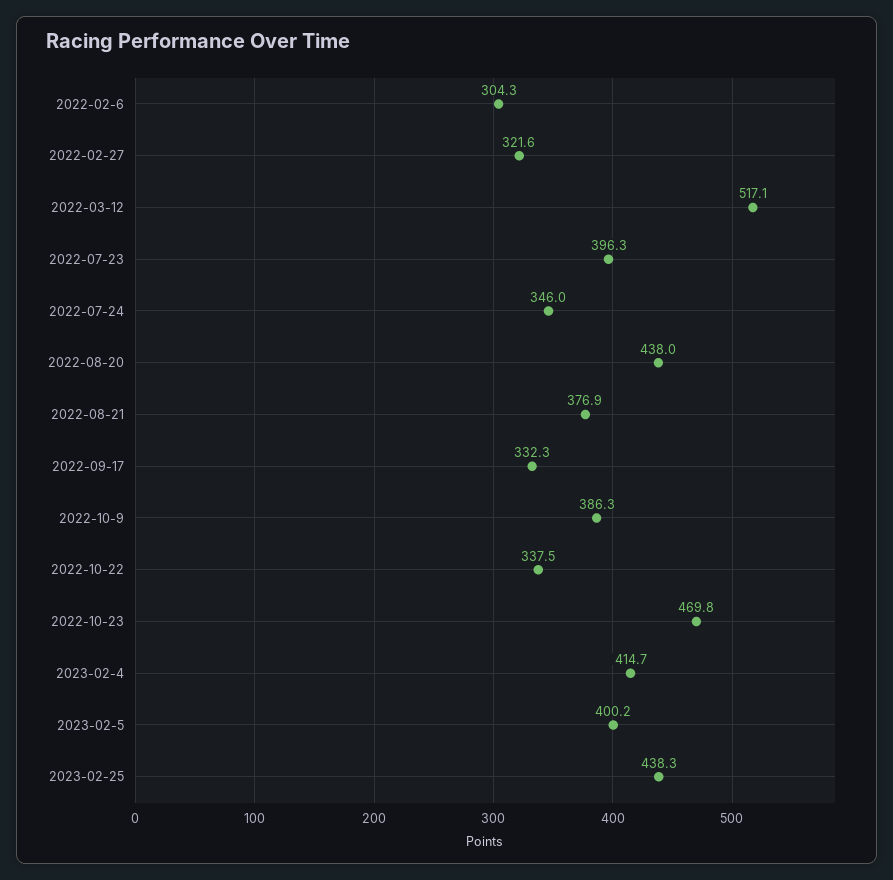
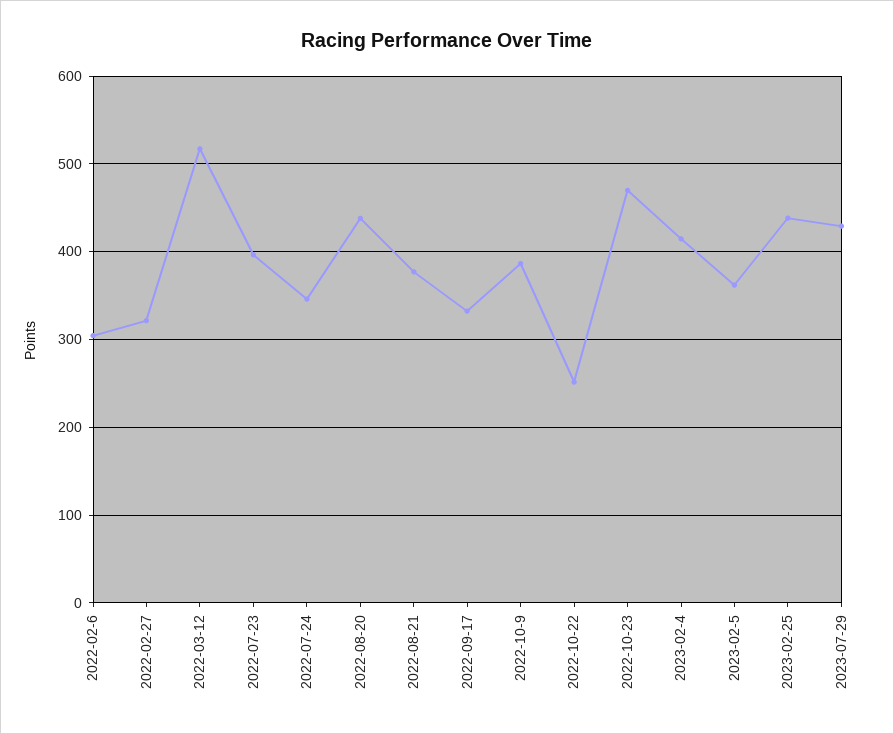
2022-10-22: 337.5 -> 250
2023-02-5: 400.2 -> 360
2023-07-29: none -> 430

